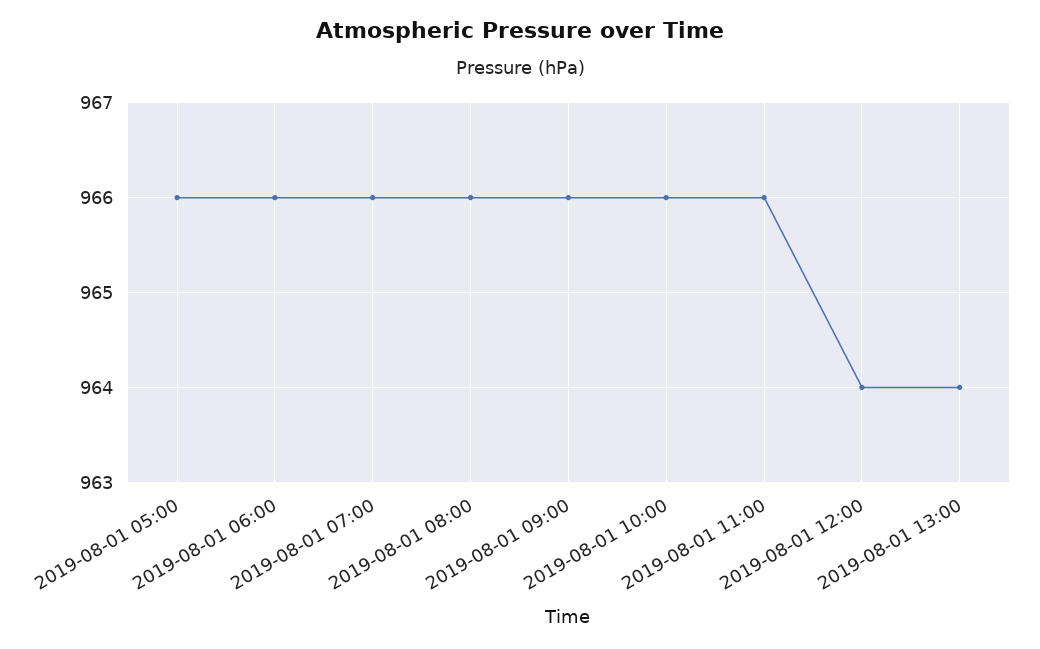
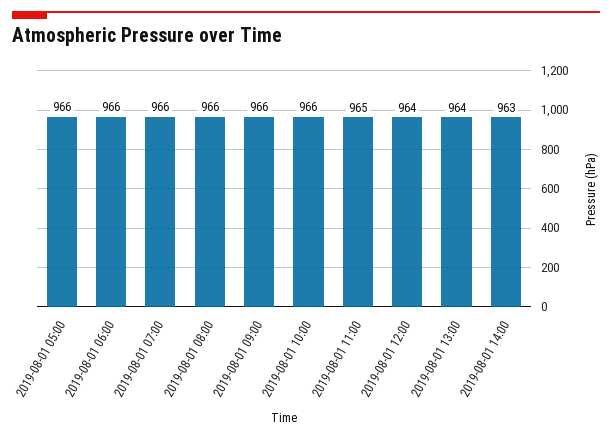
2019-08-01 11:00: 966 -> 965
2019-08-01 14:00: none -> 963

